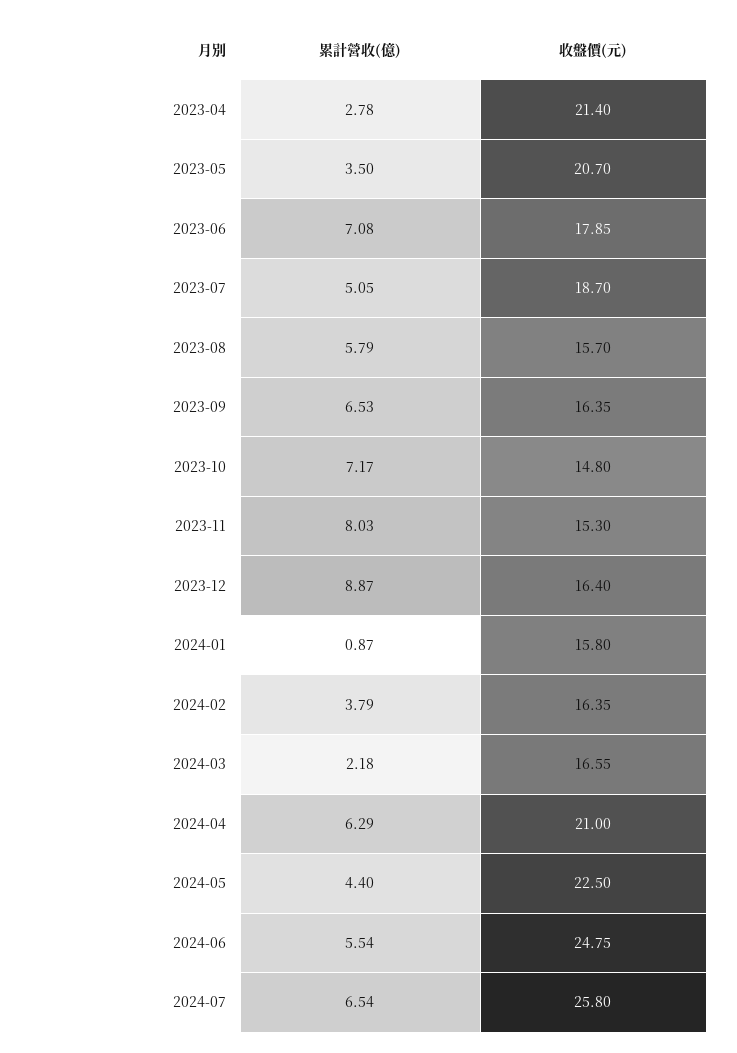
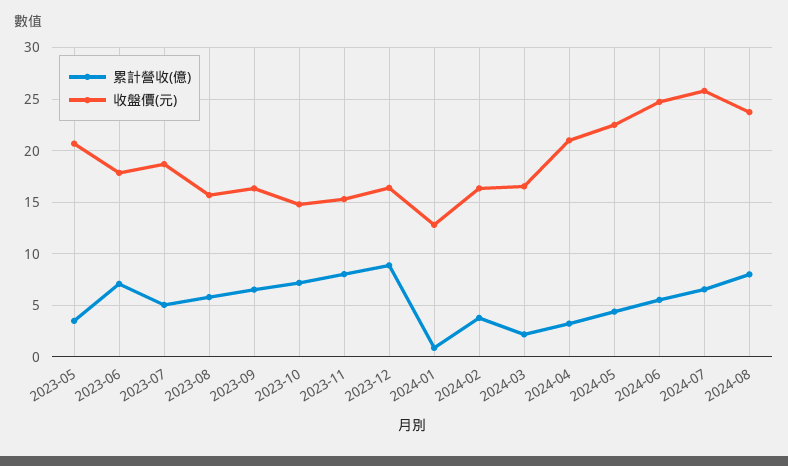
累計營收(億), 2023-04: 2.78 -> none
收盤價(元), 2023-04: 21.4 -> none
收盤價(元), 2024-01: 15.8 -> 13
累計營收(億), 2024-04: 6.29 -> 3
累計營收(億), 2024-08: none -> 8
收盤價(元), 2024-08: none -> 24

